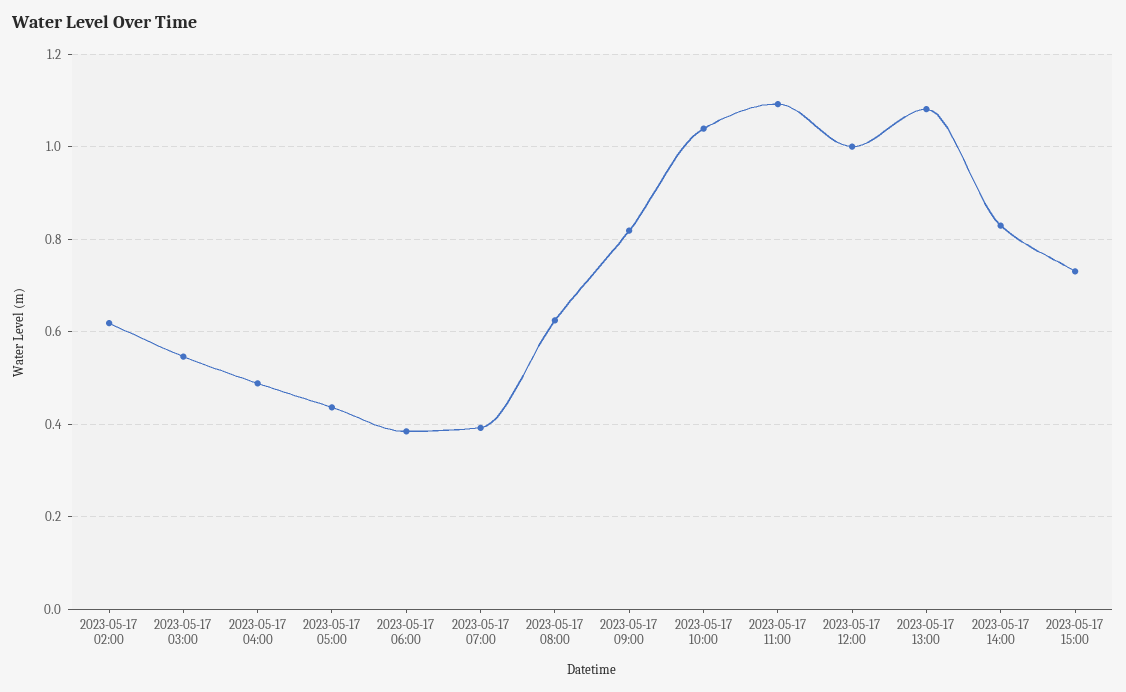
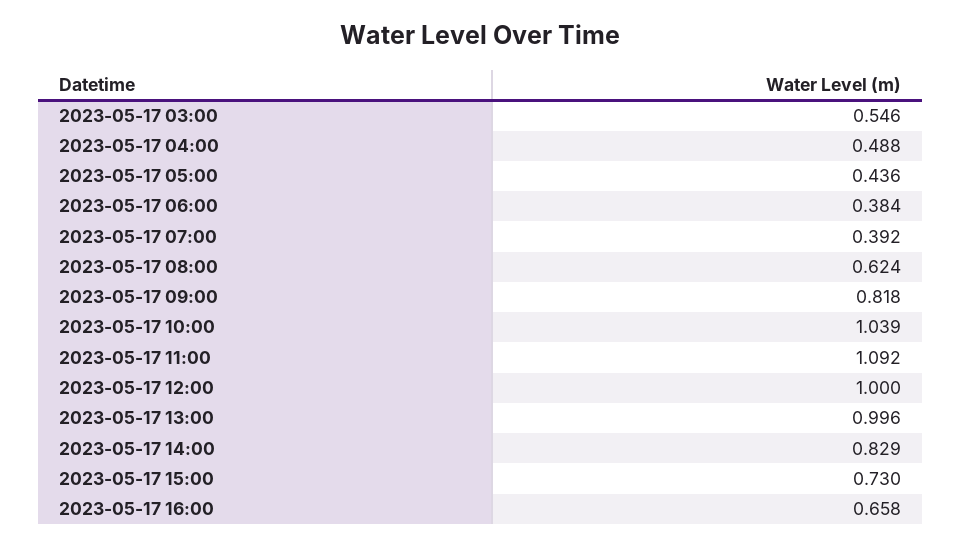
2023-05-17 02:00: 0.62 -> none
2023-05-17 13:00: 1.08 -> 0.996
2023-05-17 16:00: none -> 0.658

